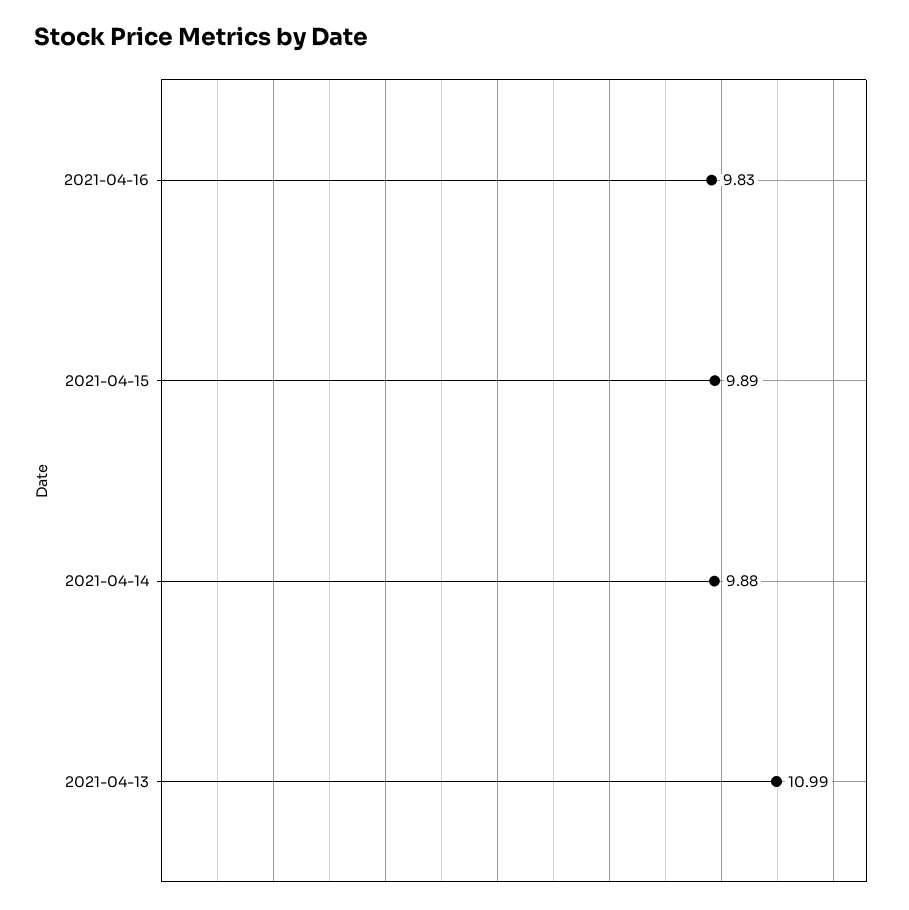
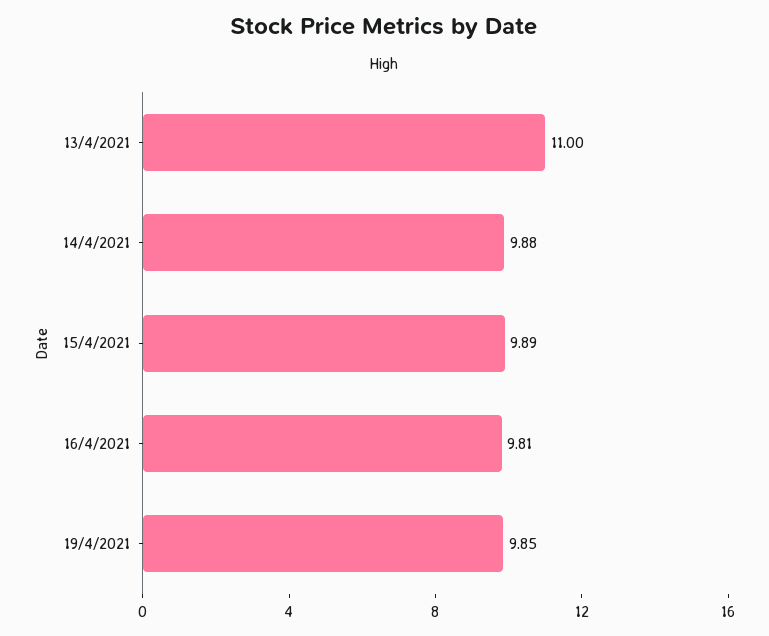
2021-04-16: 9.83 -> 9.81
2021-04-13: 10.99 -> 11
19/4/2021: none -> 9.85

